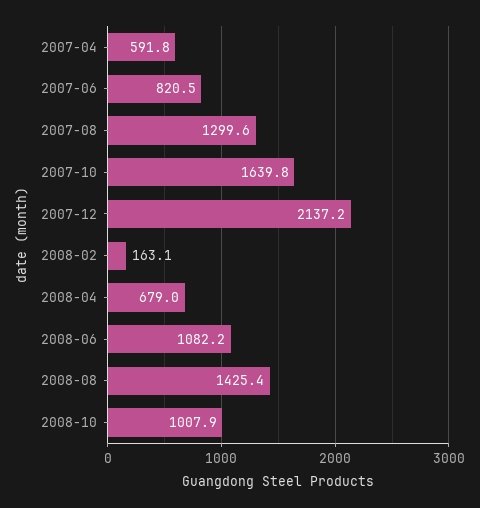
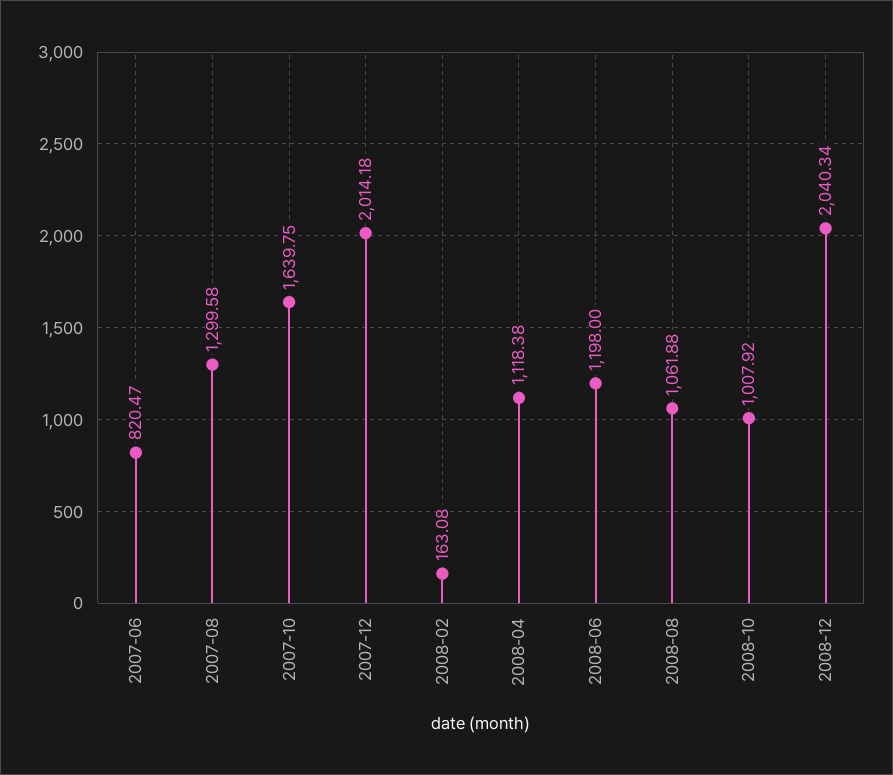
2007-04: 591.8 -> none
2007-12: 2137.2 -> 2014.18
2008-04: 679 -> 1118.38
2008-06: 1082.2 -> 1198
2008-08: 1425.4 -> 1061.88
2008-12: none -> 2040.34

